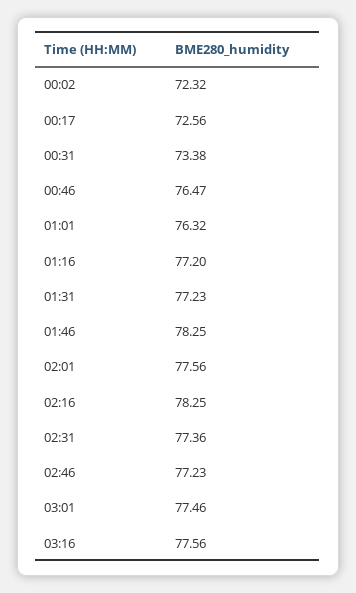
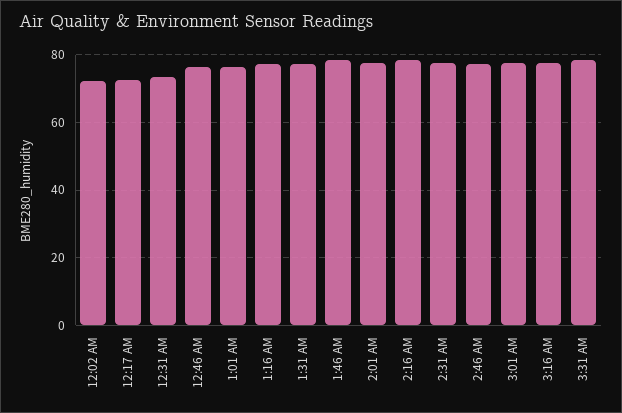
3:31 AM: none -> 78

